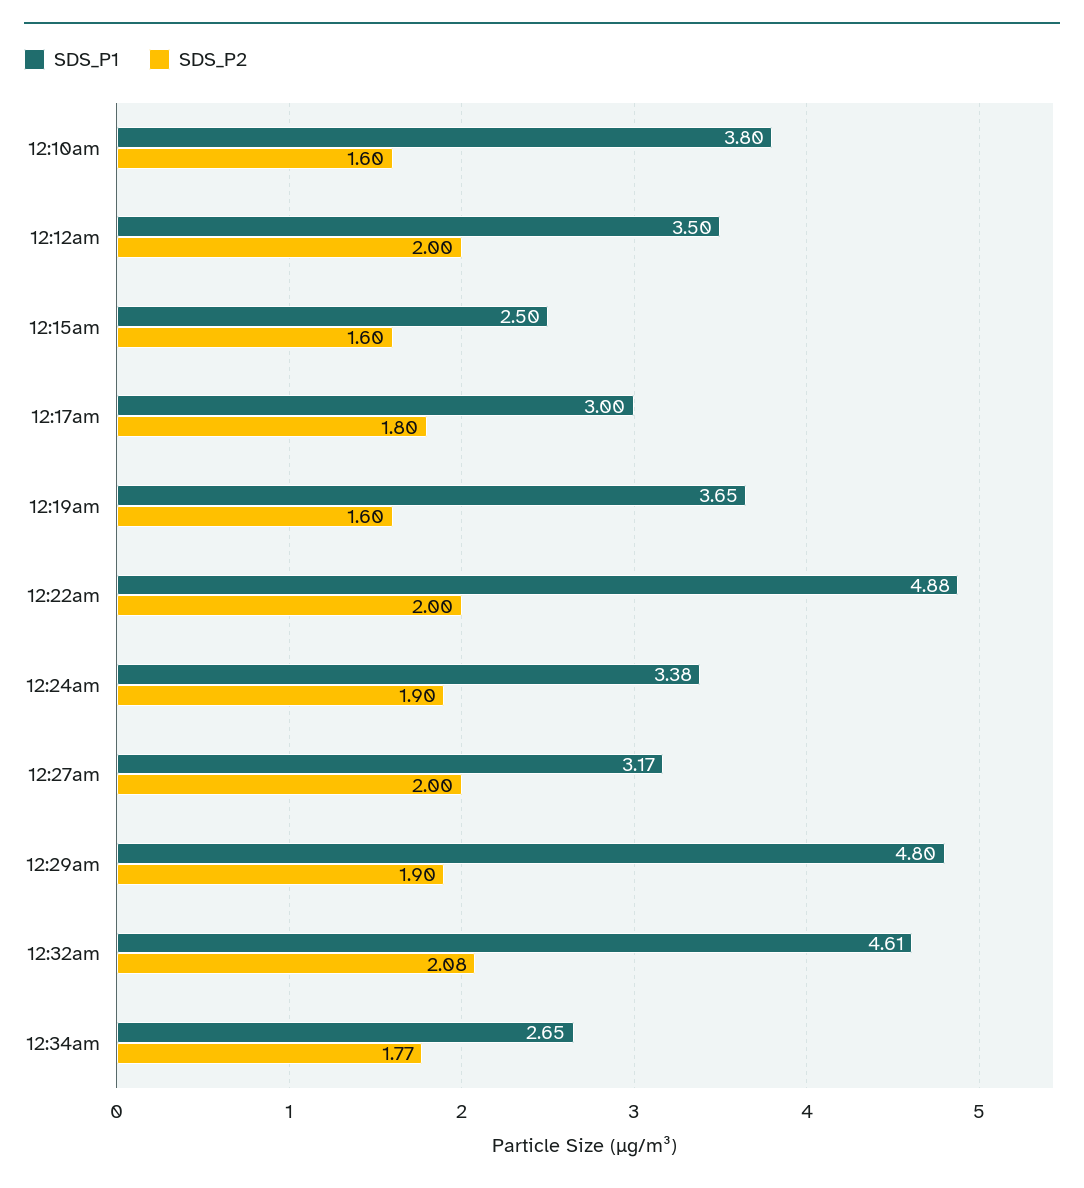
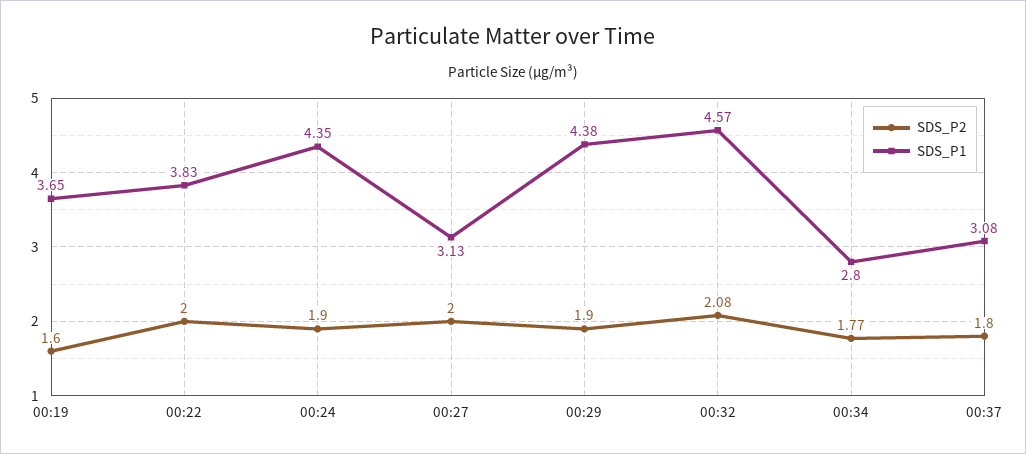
SDS_P1, 12:10am: 3.8 -> none
SDS_P2, 12:10am: 1.6 -> none
SDS_P1, 12:12am: 3.5 -> none
SDS_P2, 12:12am: 2 -> none
SDS_P1, 12:15am: 2.5 -> none
SDS_P2, 12:15am: 1.6 -> none
SDS_P1, 12:17am: 3 -> none
SDS_P2, 12:17am: 1.8 -> none
SDS_P1, 12:22am: 4.88 -> 3.83
SDS_P1, 12:24am: 3.38 -> 4.35
SDS_P1, 12:27am: 3.17 -> 3.13
SDS_P1, 12:29am: 4.8 -> 4.38
SDS_P1, 12:32am: 4.61 -> 4.57
SDS_P1, 12:34am: 2.65 -> 2.8
SDS_P2, 00:37: none -> 1.8
SDS_P1, 00:37: none -> 3.08

